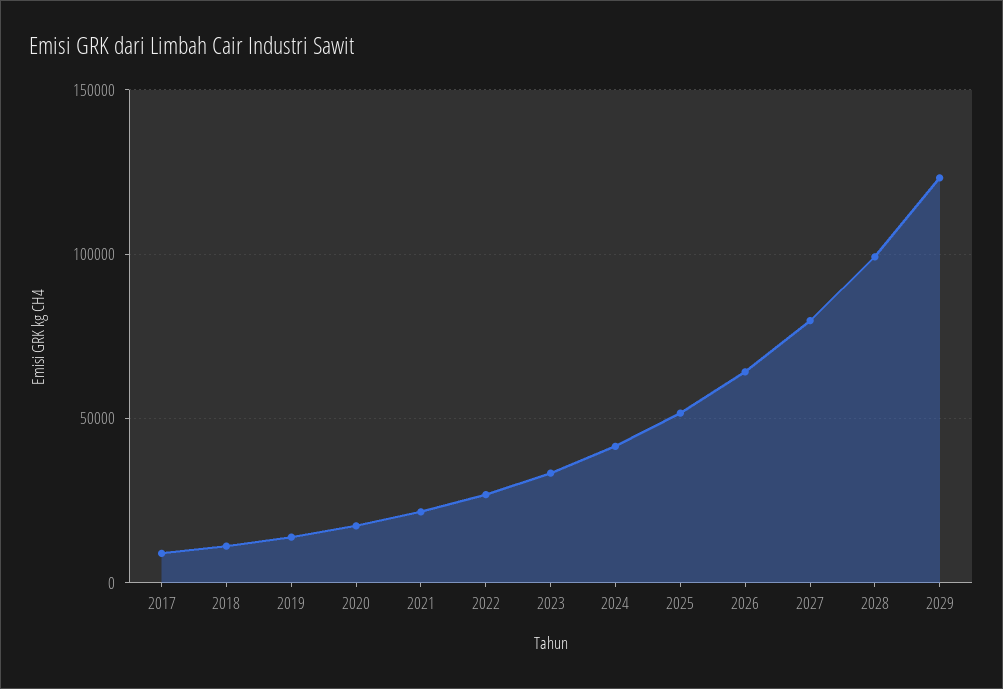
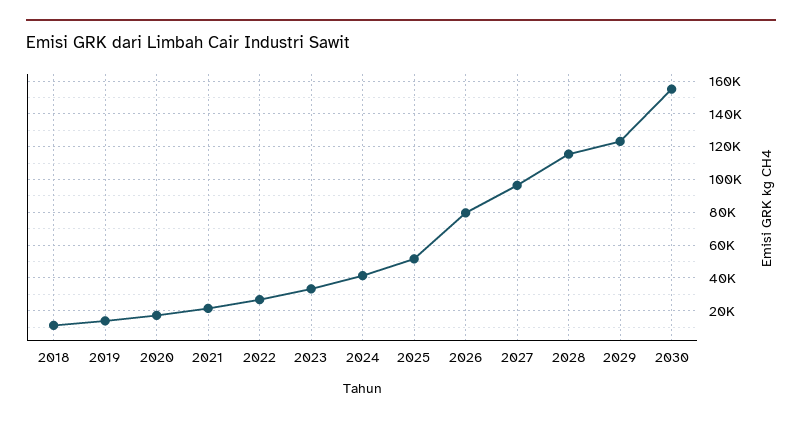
2017: 10000 -> none
2026: 65000 -> 80000
2027: 80000 -> 95000
2028: 100000 -> 115000
2030: none -> 155000

